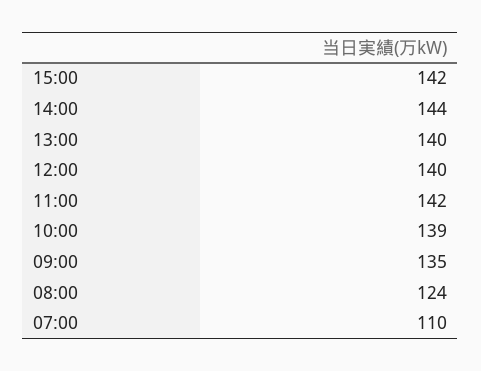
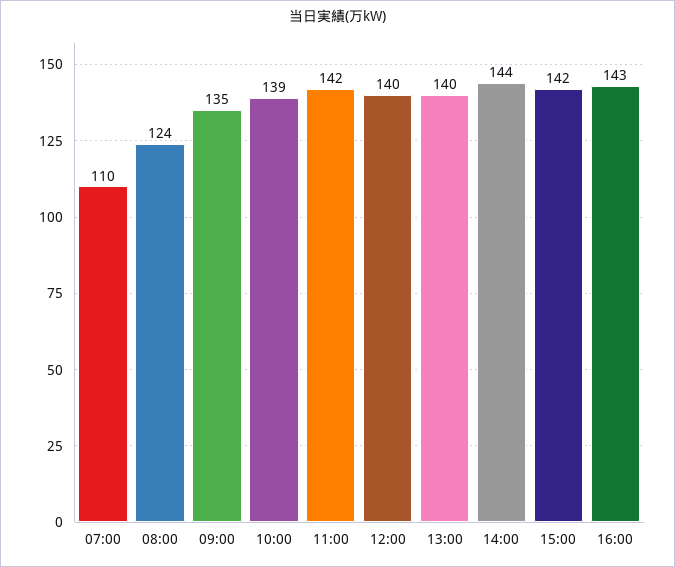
16:00: none -> 143

